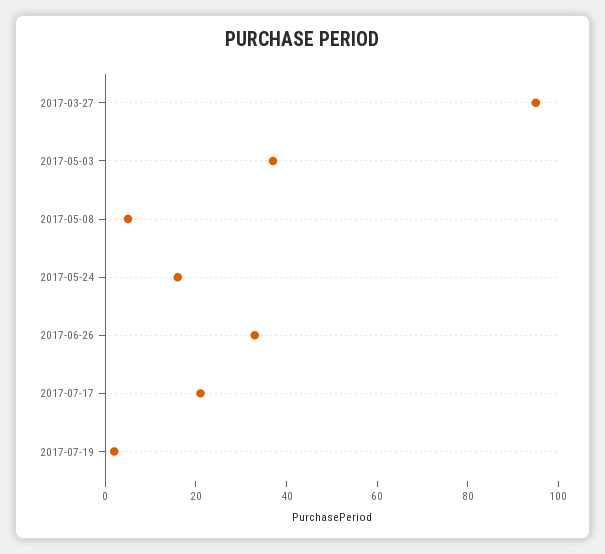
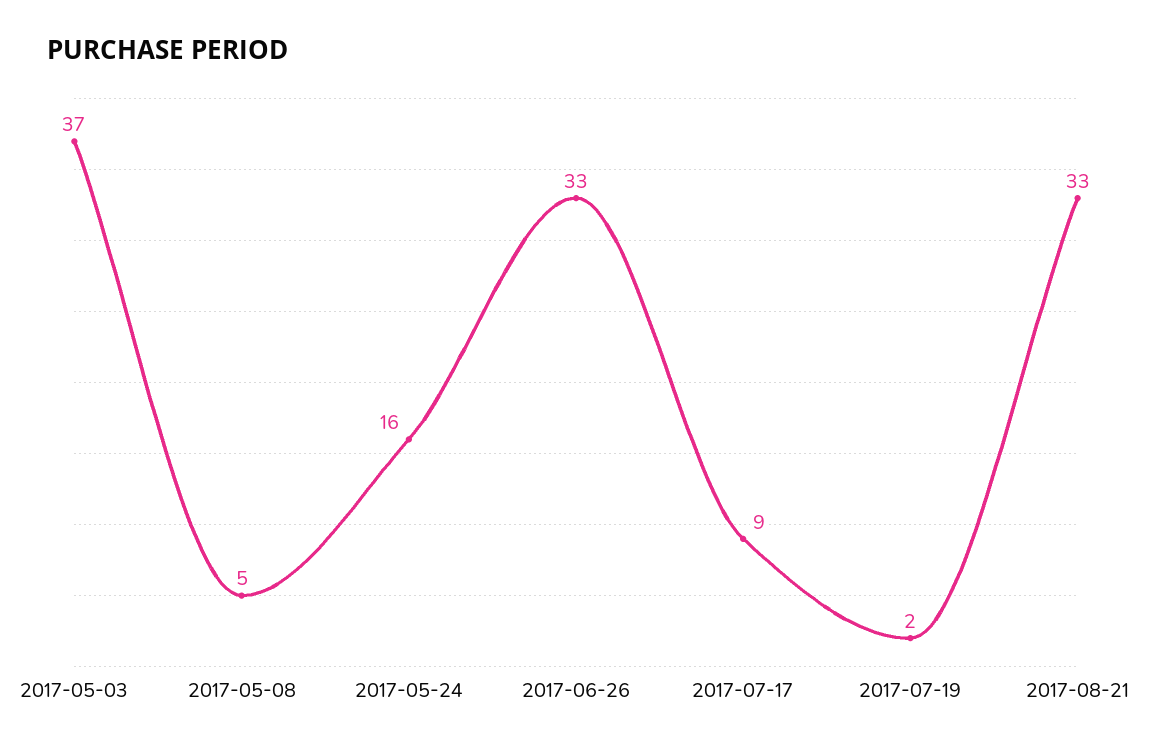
2017-03-27: 95 -> none
2017-07-17: 20 -> 9
2017-08-21: none -> 33

